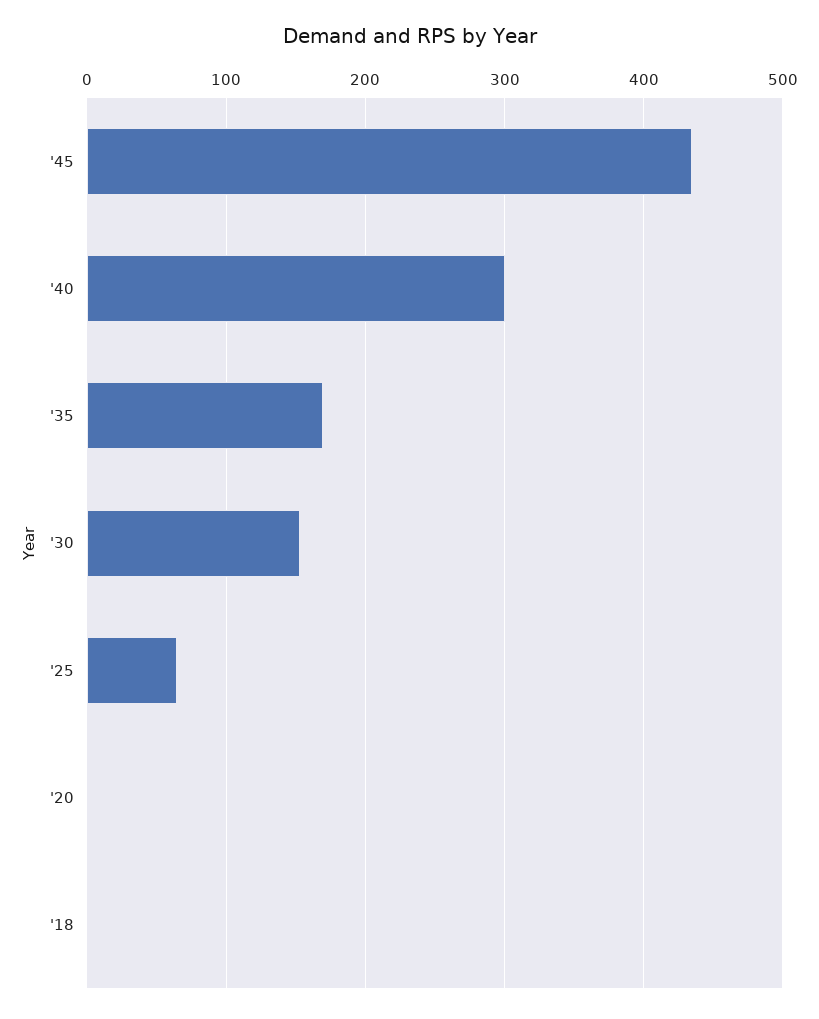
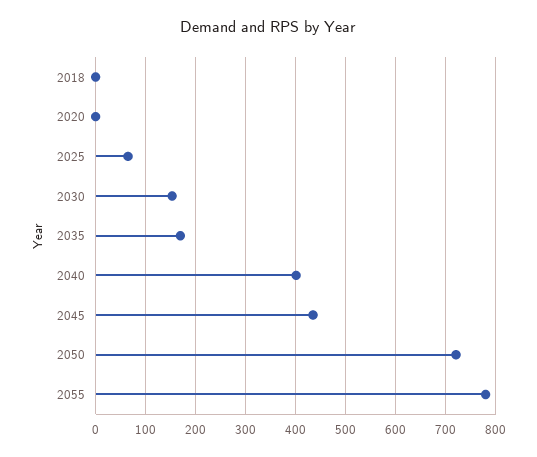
'40: 300 -> 400
2050: none -> 720
2055: none -> 780

